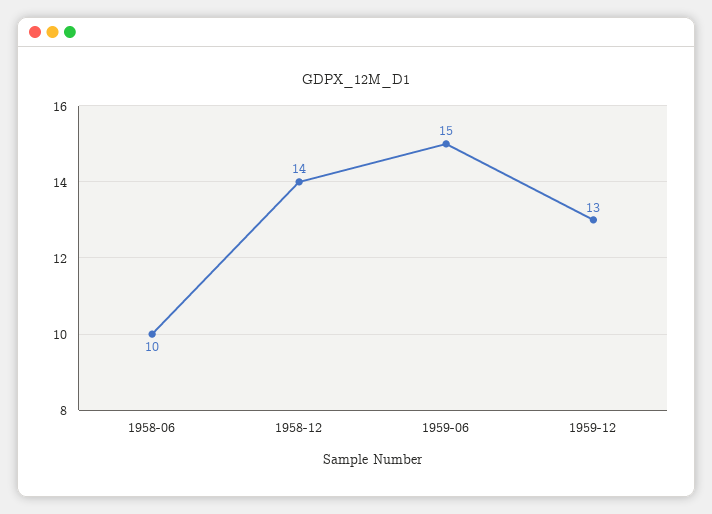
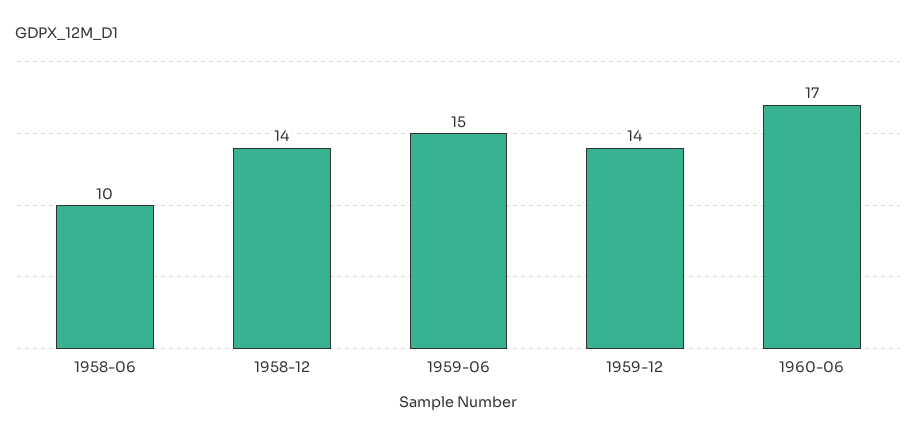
1959-12: 13 -> 14
1960-06: none -> 17

